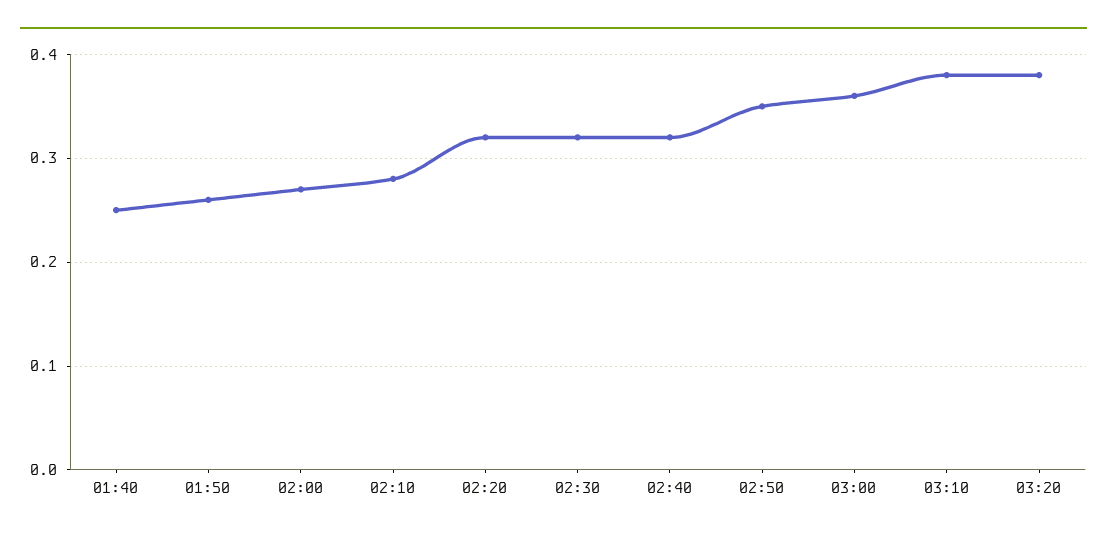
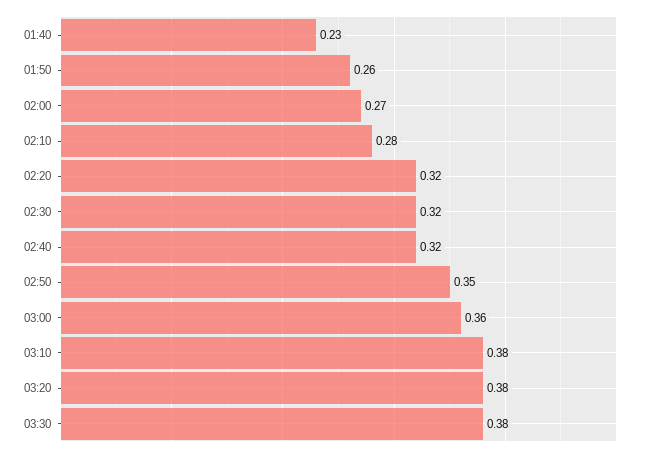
01:40: 0.25 -> 0.23
03:30: none -> 0.38

